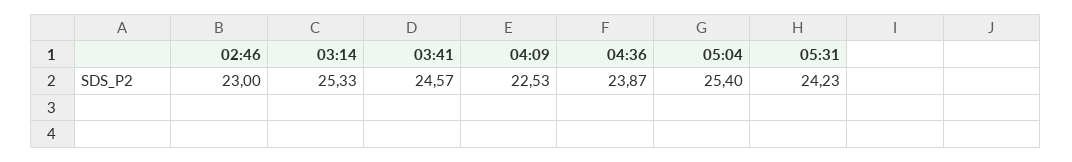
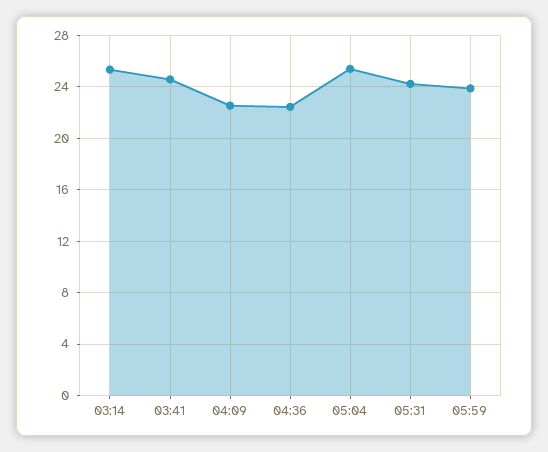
02:46: 23 -> none
04:36: 23.87 -> 22.5
05:59: none -> 24

